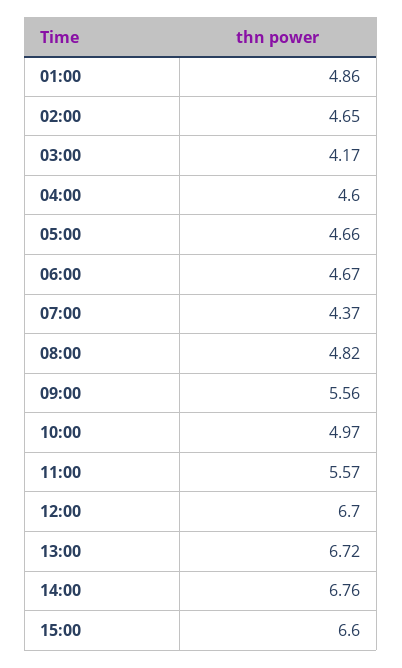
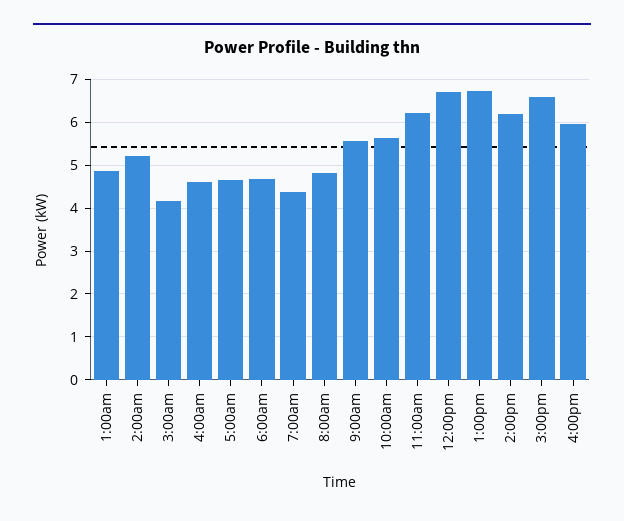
02:00: 4.65 -> 5.2
10:00: 4.97 -> 5.6
11:00: 5.57 -> 6.2
14:00: 6.76 -> 6.2
4:00pm: none -> 6

